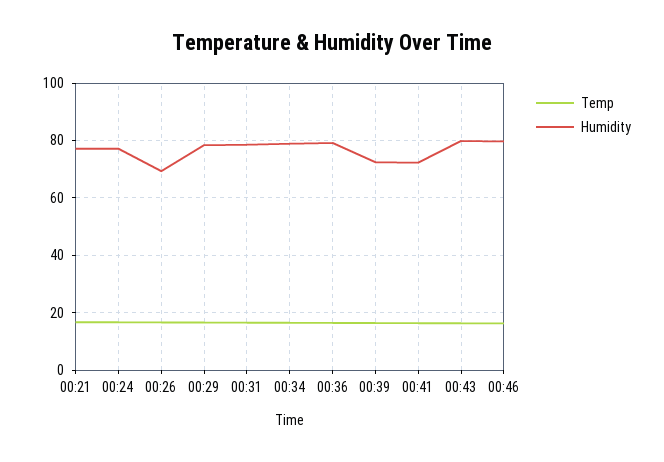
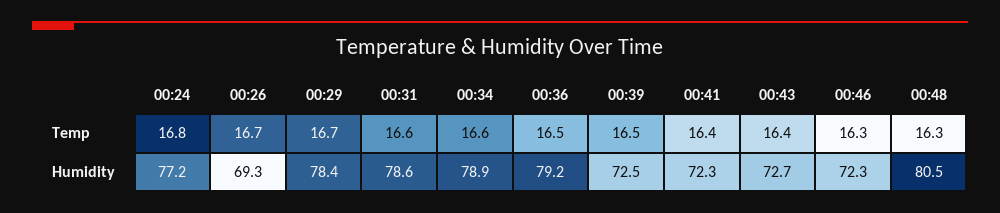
Temp, 00:21: 17.5 -> none
Humidity, 00:21: 77.5 -> none
Humidity, 00:43: 80 -> 72.7
Humidity, 00:46: 80 -> 72.3
Temp, 00:48: none -> 16.3
Humidity, 00:48: none -> 80.5

